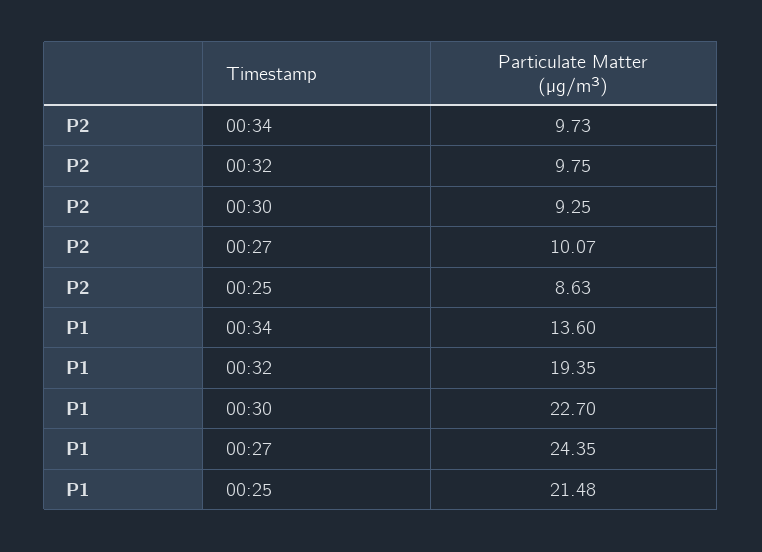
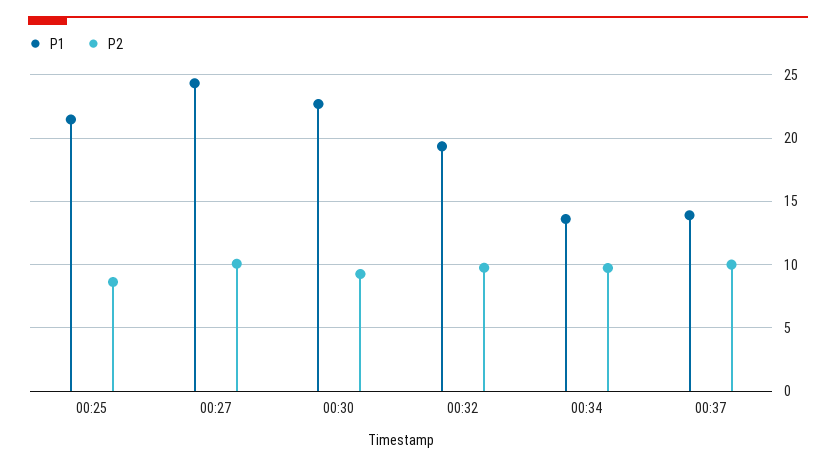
P1, 00:37: none -> 14
P2, 00:37: none -> 10

